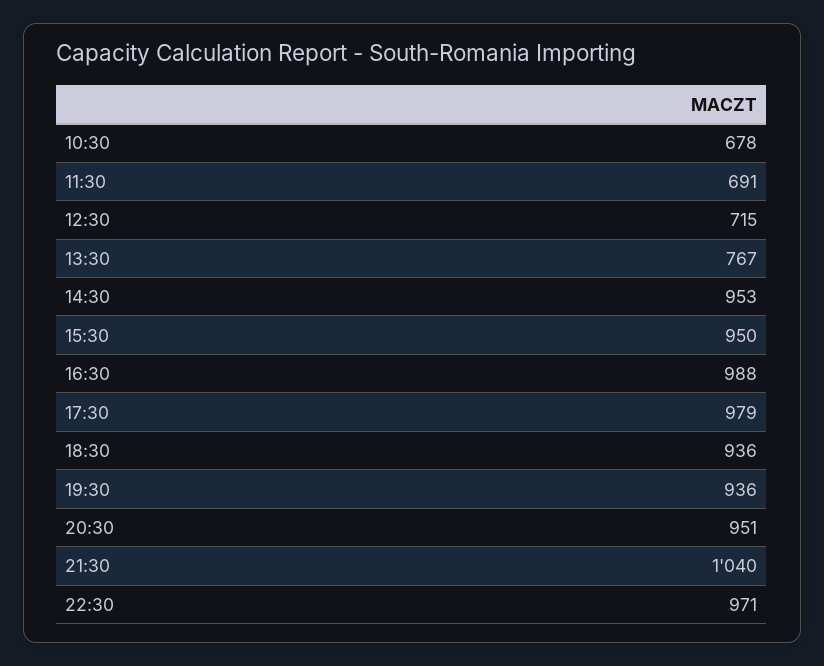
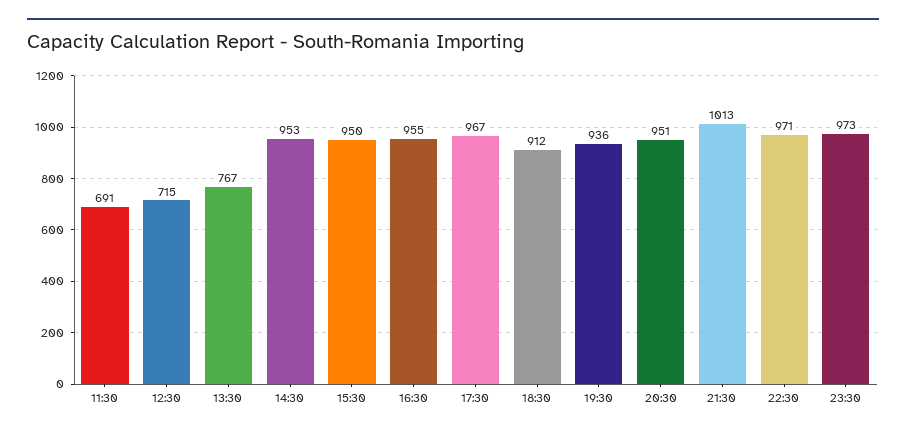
10:30: 678 -> none
16:30: 988 -> 955
17:30: 979 -> 967
18:30: 936 -> 912
21:30: 1040 -> 1013
23:30: none -> 973

